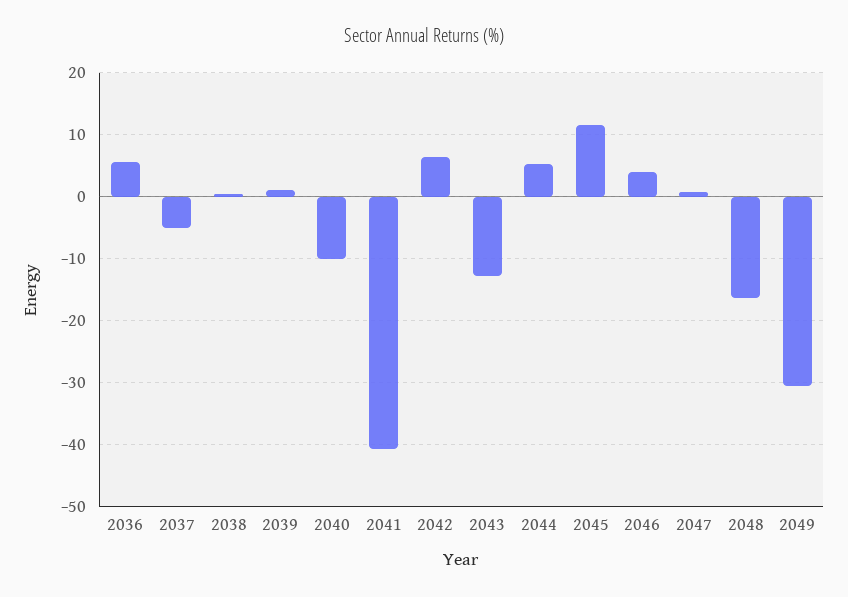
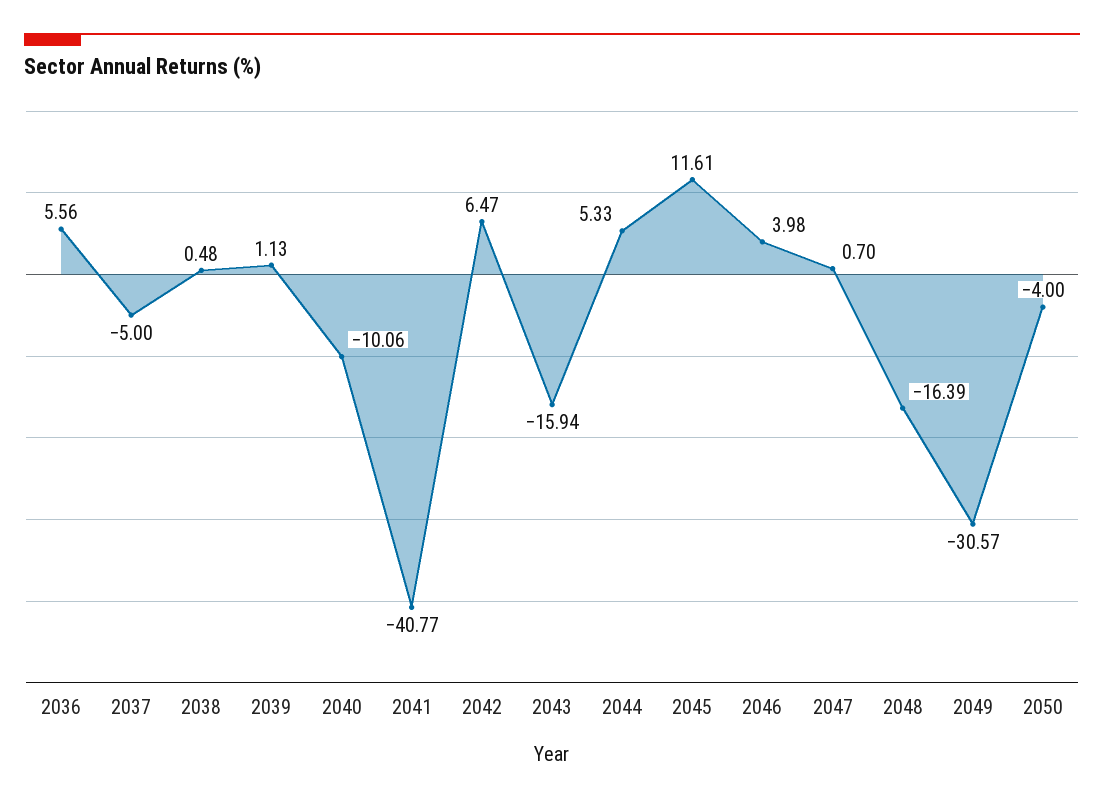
2043: -13 -> -15.94
2050: none -> -4

